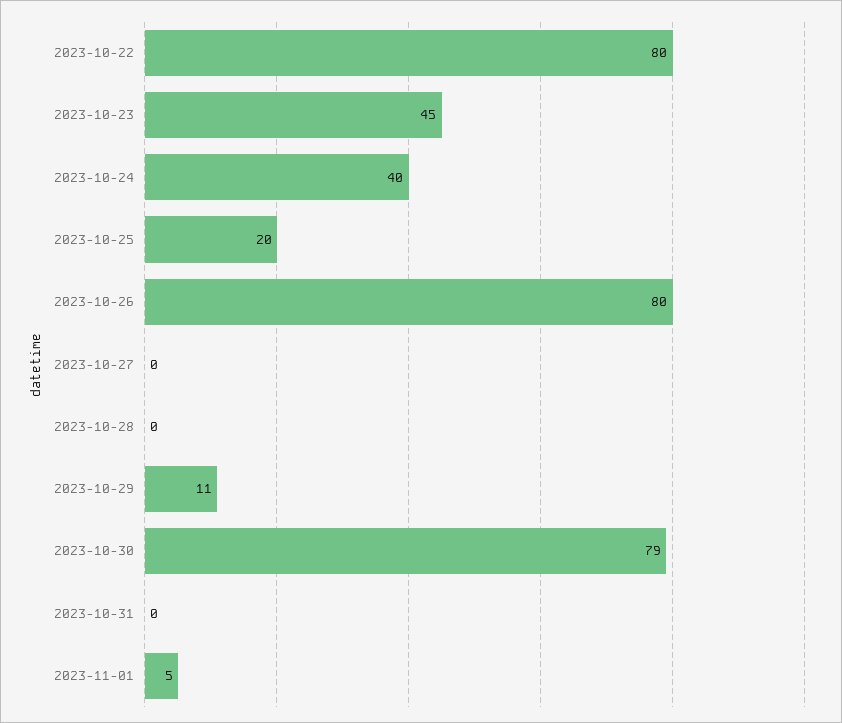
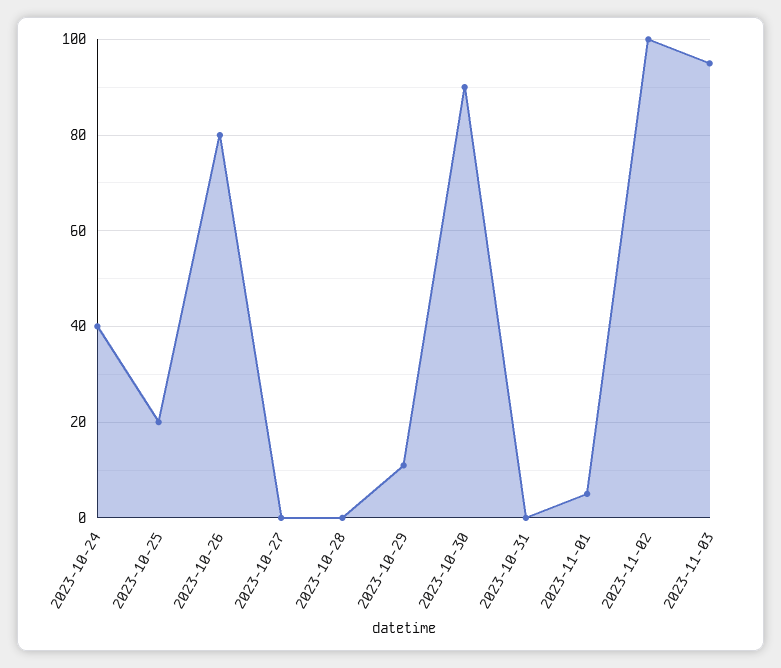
2023-10-22: 80 -> none
2023-10-23: 45 -> none
2023-10-30: 79 -> 90
2023-11-02: none -> 100
2023-11-03: none -> 95

